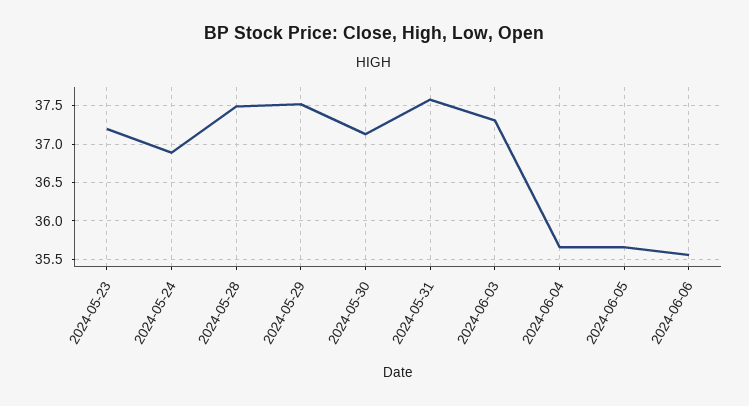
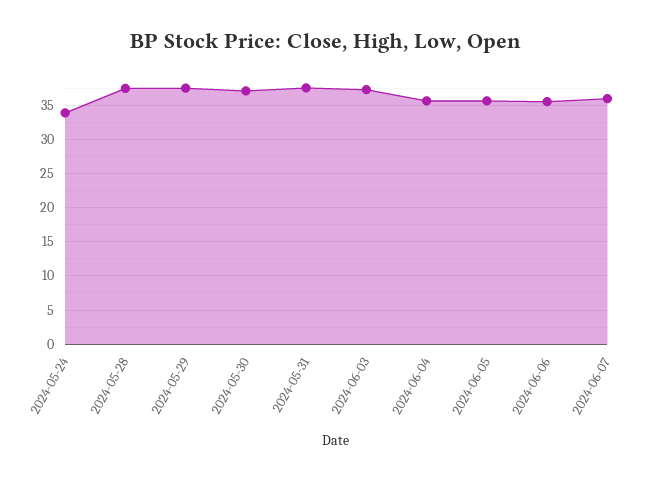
2024-05-23: 37.2 -> none
2024-05-24: 36.9 -> 34
2024-06-07: none -> 36

